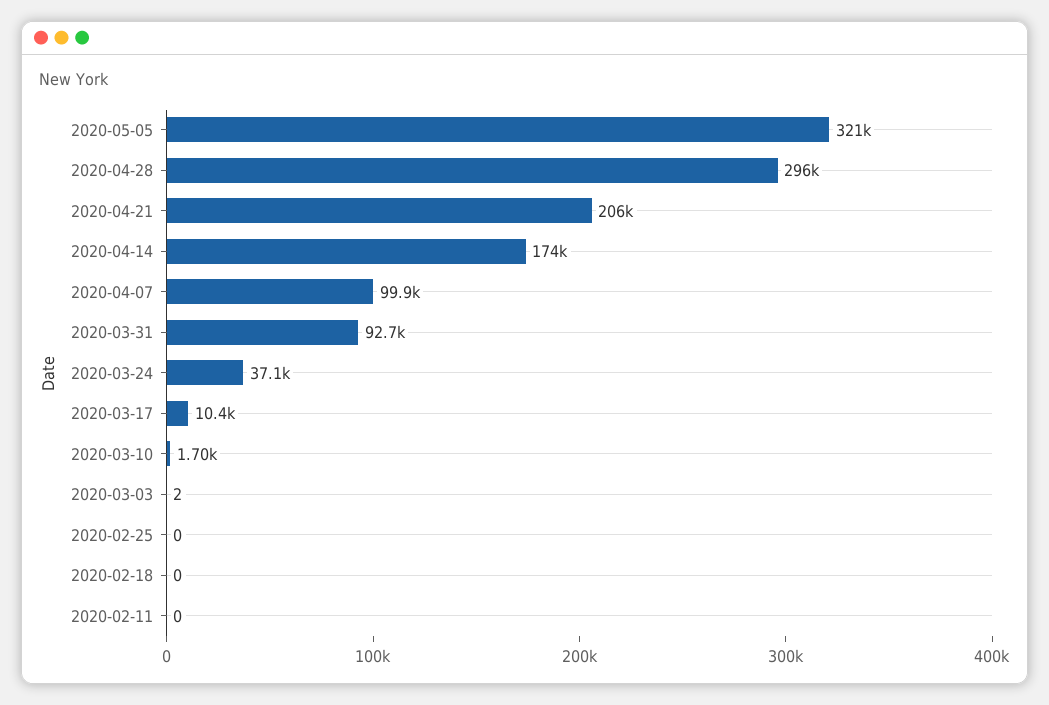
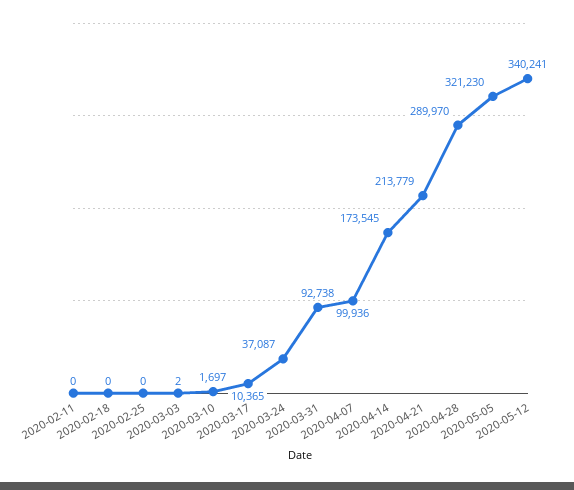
2020-04-28: 296000 -> 289970
2020-04-21: 206000 -> 213779
2020-05-12: none -> 340241

